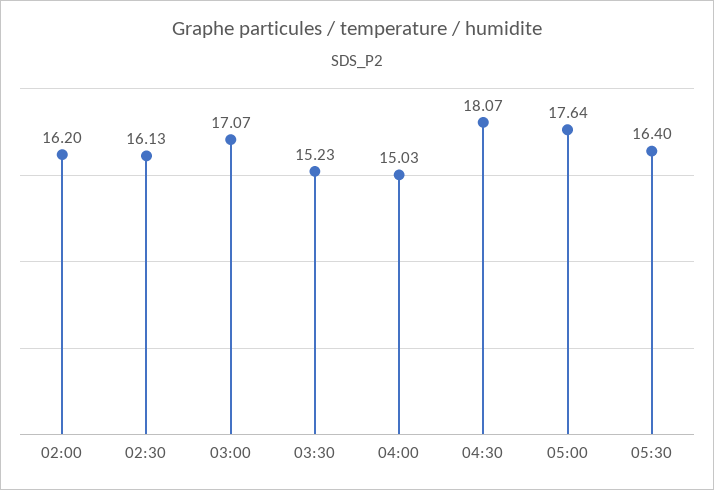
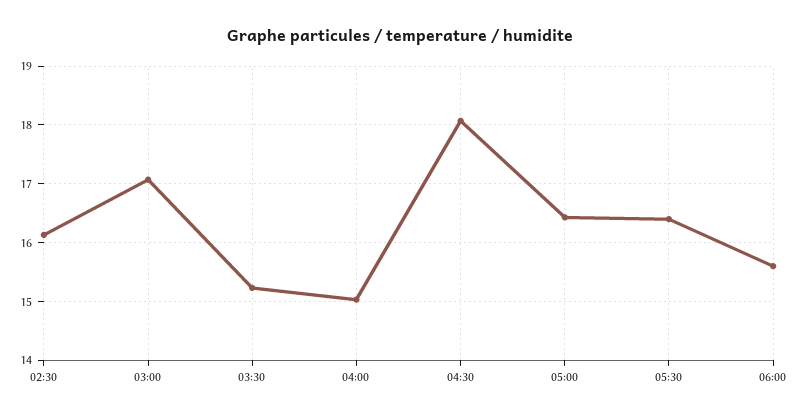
02:00: 16.2 -> none
05:00: 17.64 -> 16.4
06:00: none -> 15.6

